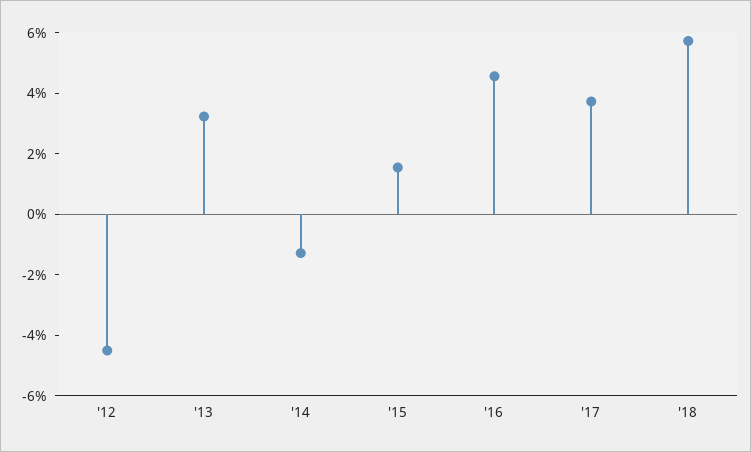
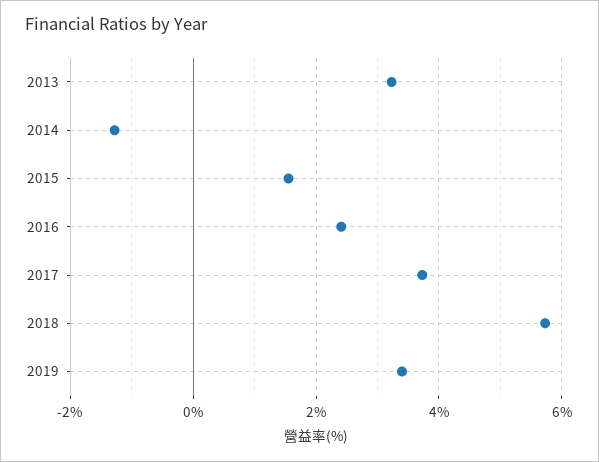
'12: -4.5 -> none
'16: 4.5 -> 2.4
2019: none -> 3.4

